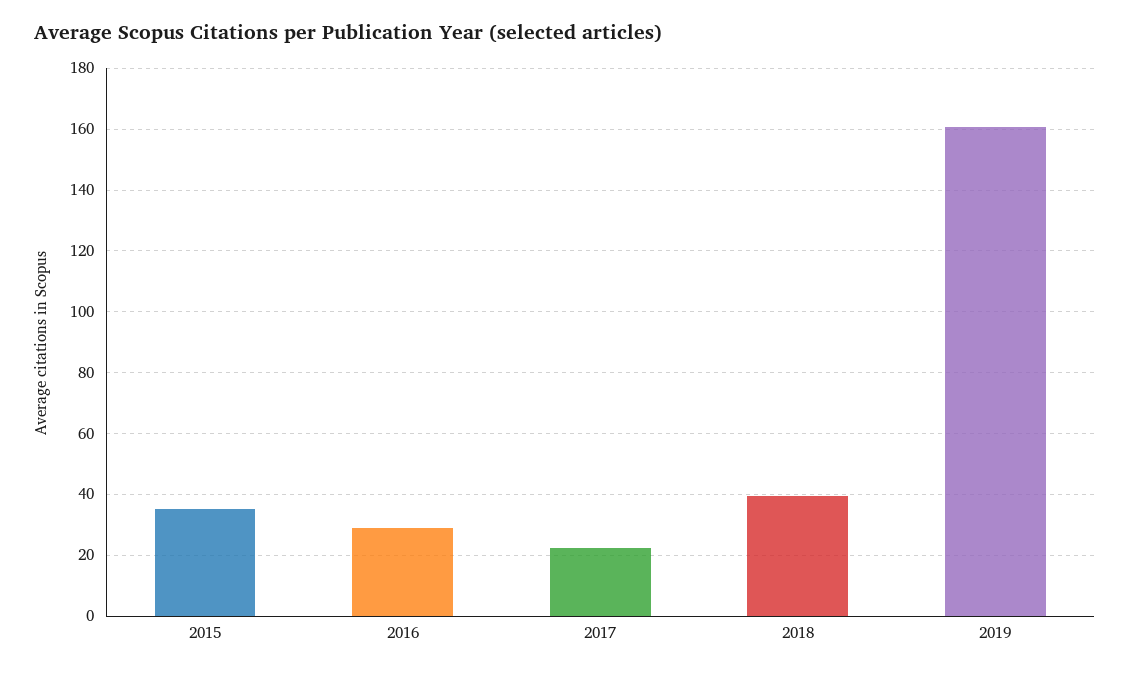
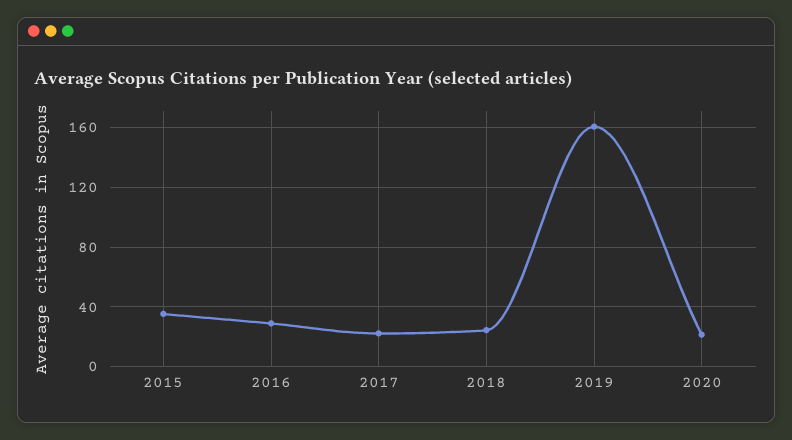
2018: 40 -> 25
2020: none -> 20

